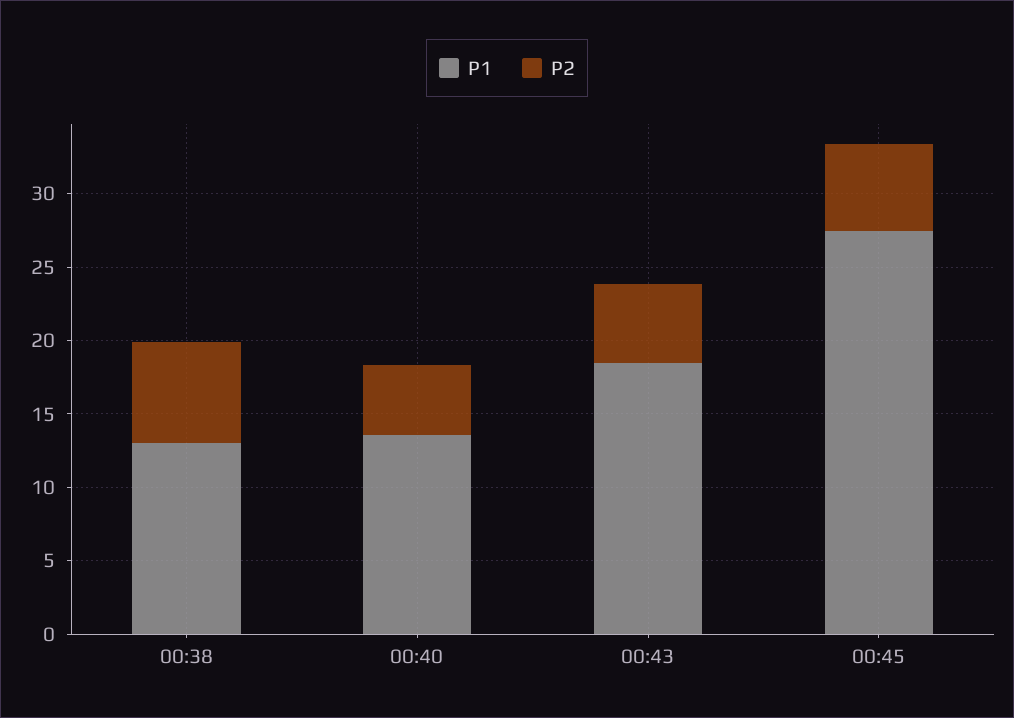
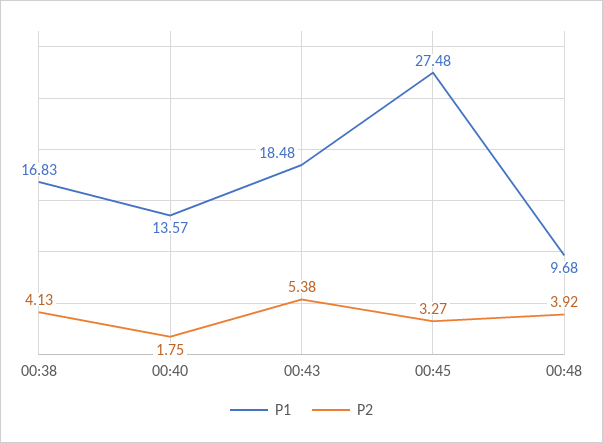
P1, 00:38: 13 -> 16.83
P2, 00:38: 7 -> 4.13
P2, 00:40: 5 -> 1.75
P2, 00:45: 6 -> 3.27
P1, 00:48: none -> 9.68
P2, 00:48: none -> 3.92

